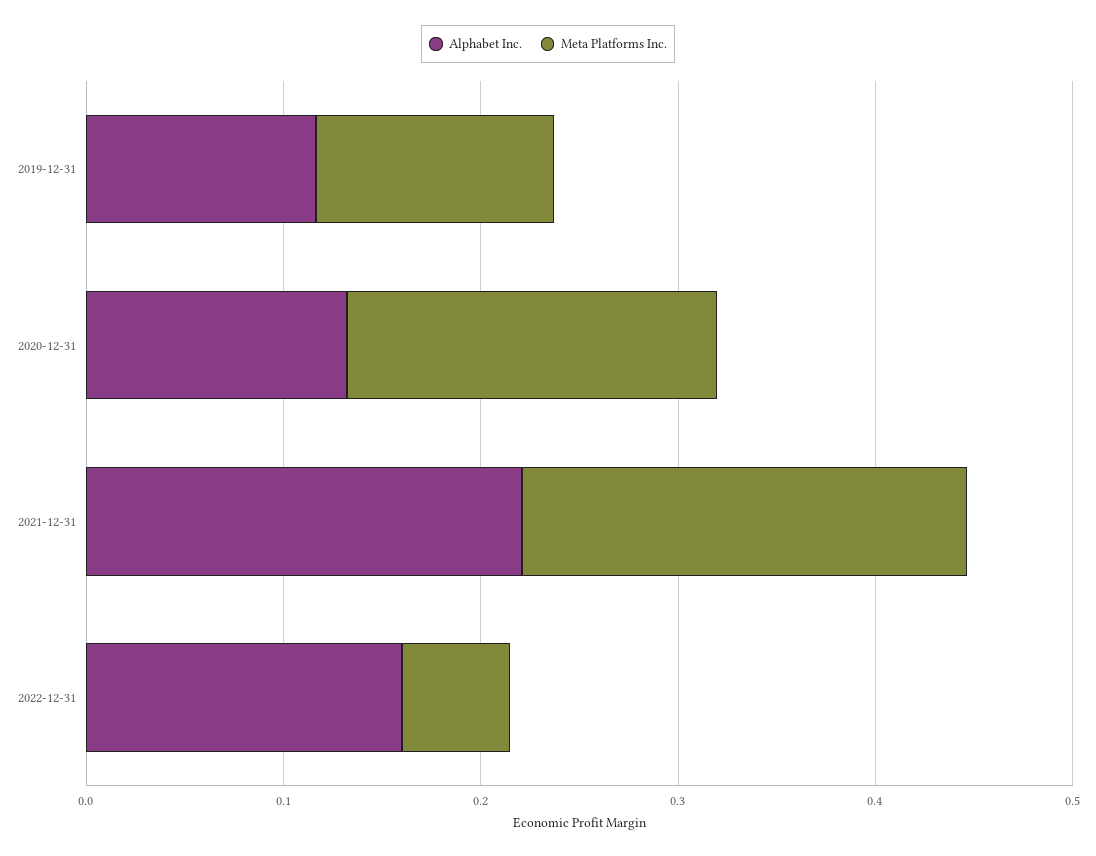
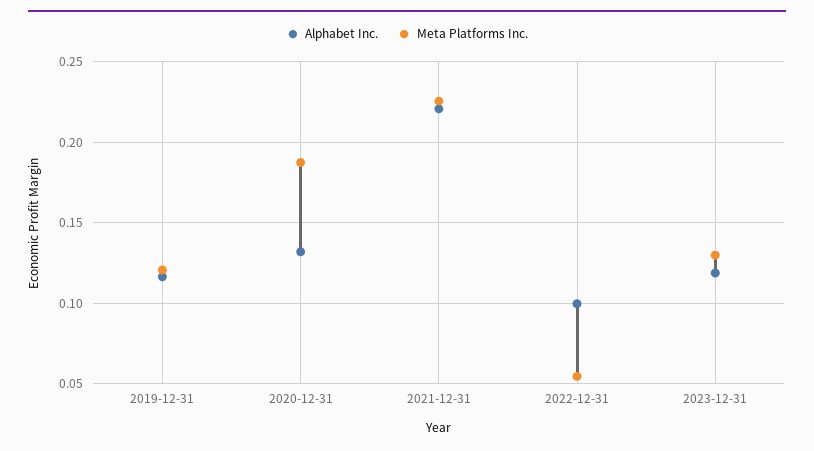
Alphabet Inc., 2022-12-31: 0.16 -> 0.1
Alphabet Inc., 2023-12-31: none -> 0.12
Meta Platforms Inc., 2023-12-31: none -> 0.13

